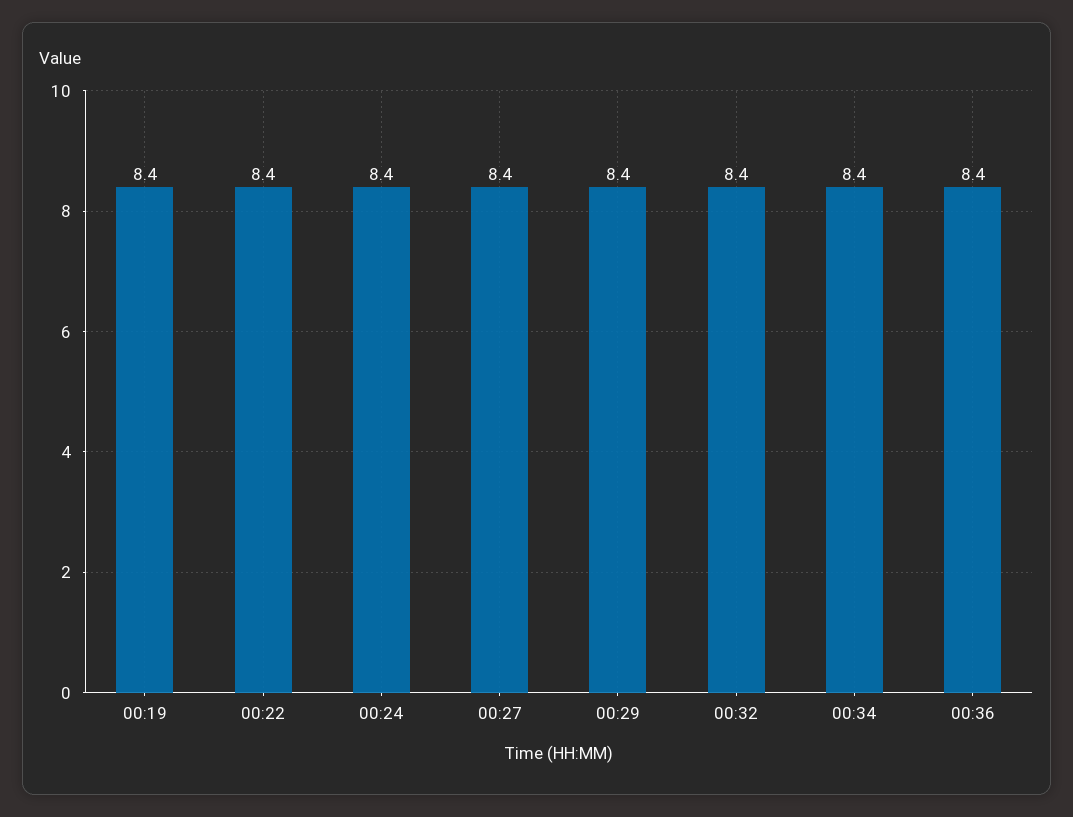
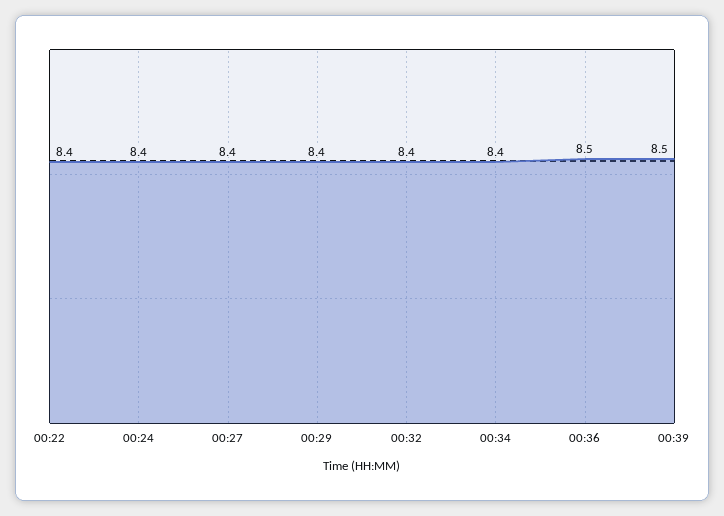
00:19: 8.4 -> none
00:36: 8.4 -> 8.5
00:39: none -> 8.5

